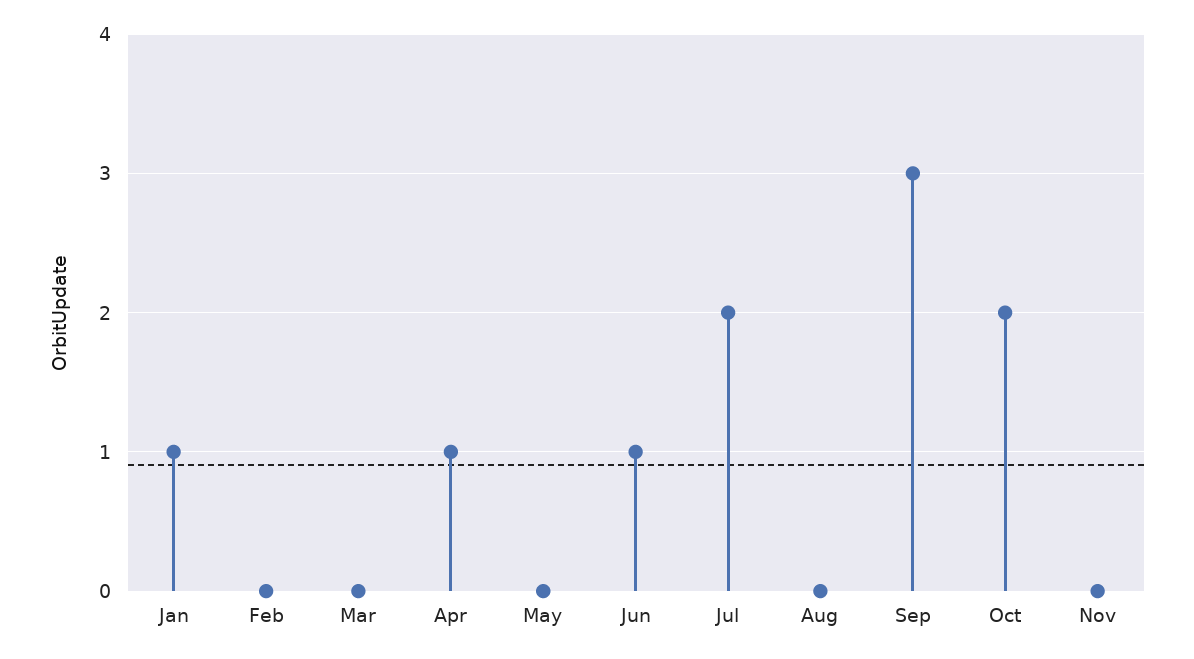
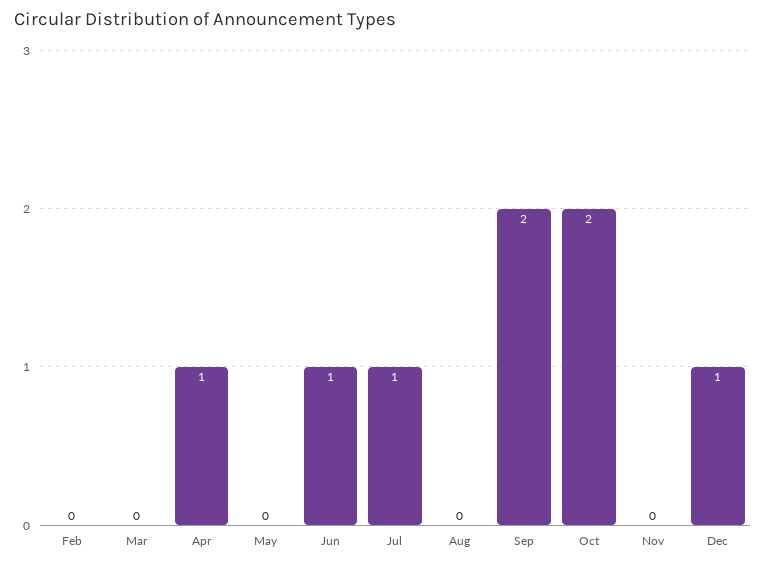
Jan: 1 -> none
Jul: 2 -> 1
Sep: 3 -> 2
Dec: none -> 1

